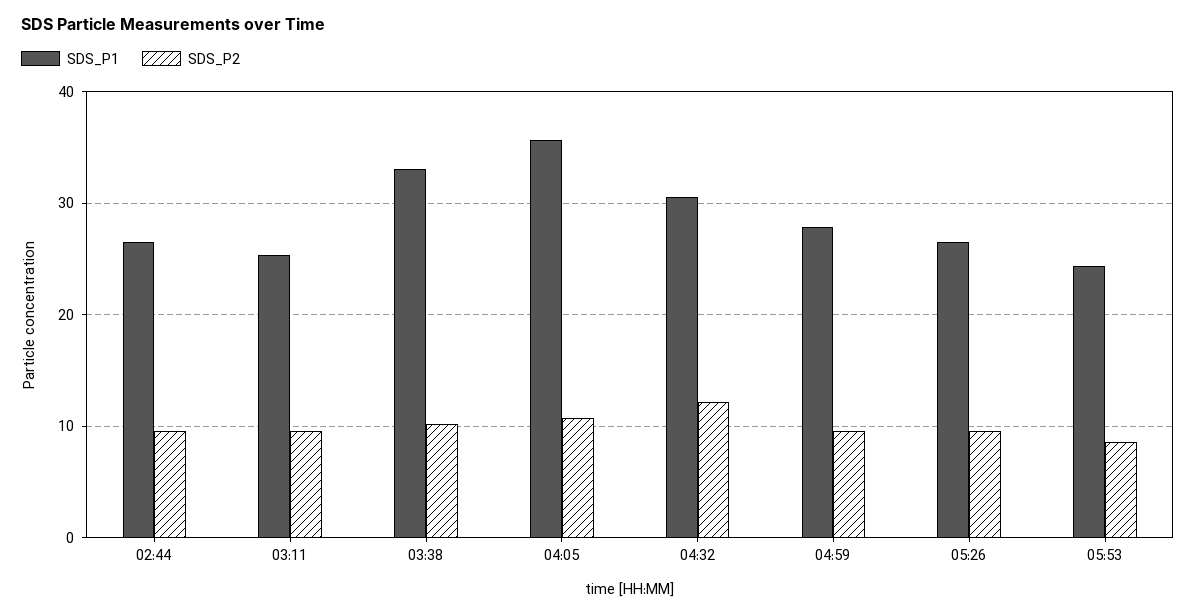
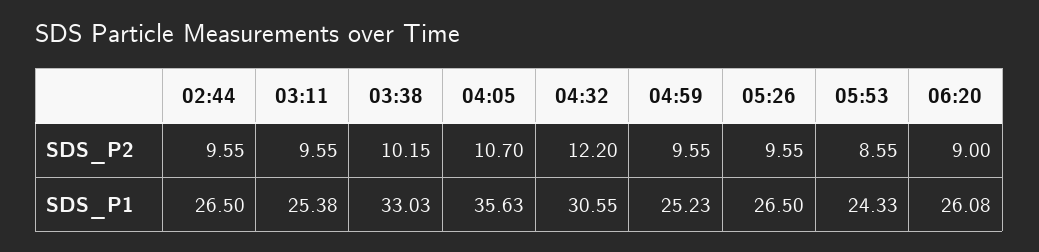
SDS_P1, 04:59: 28 -> 25.23
SDS_P2, 06:20: none -> 9
SDS_P1, 06:20: none -> 26.08

